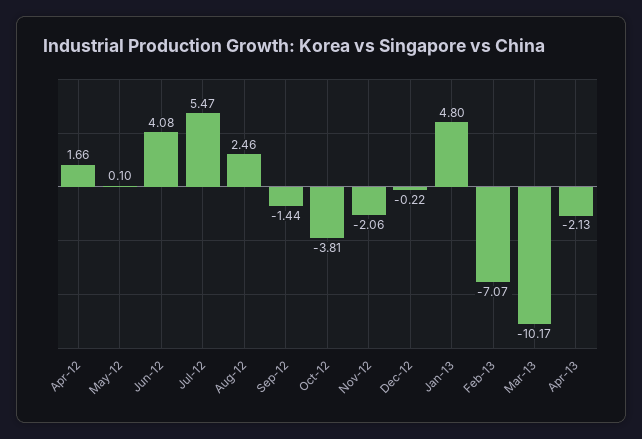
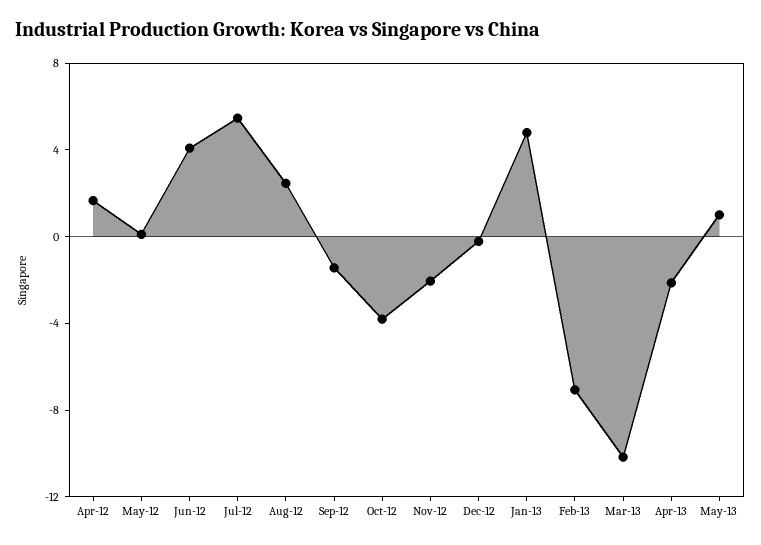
May-13: none -> 1

